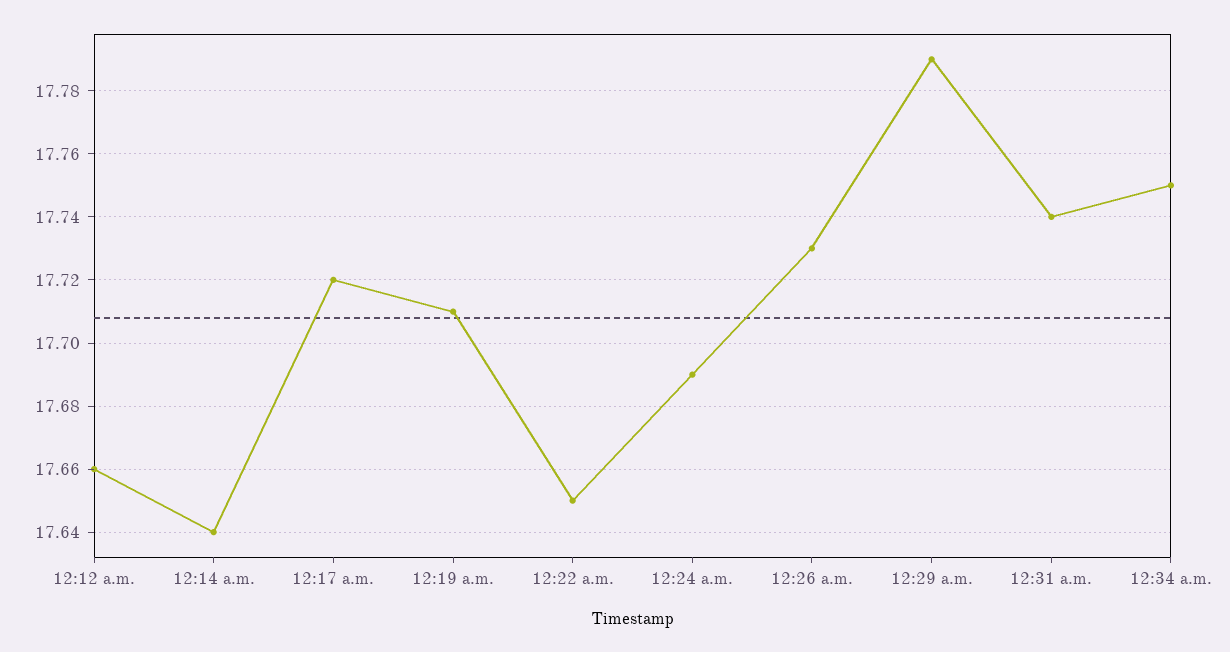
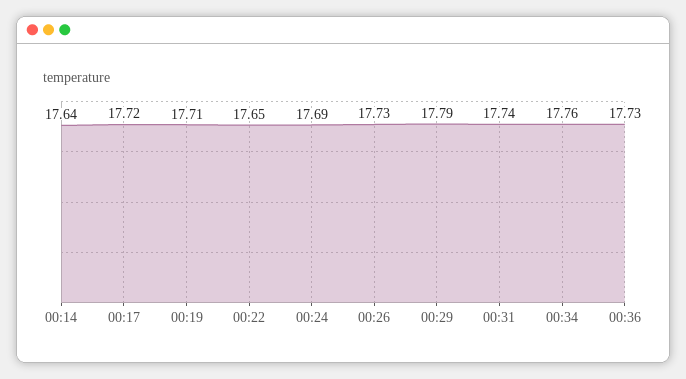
12:12 a.m.: 17.66 -> none
12:34 a.m.: 17.75 -> 17.76
00:36: none -> 17.73

